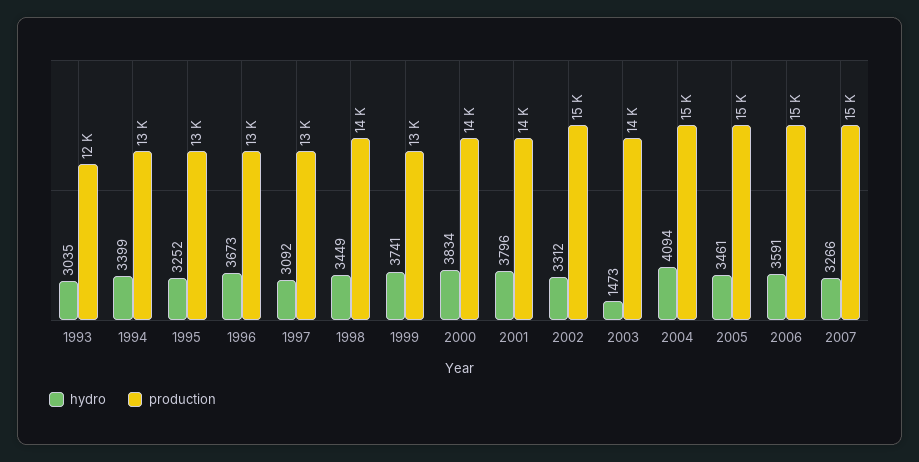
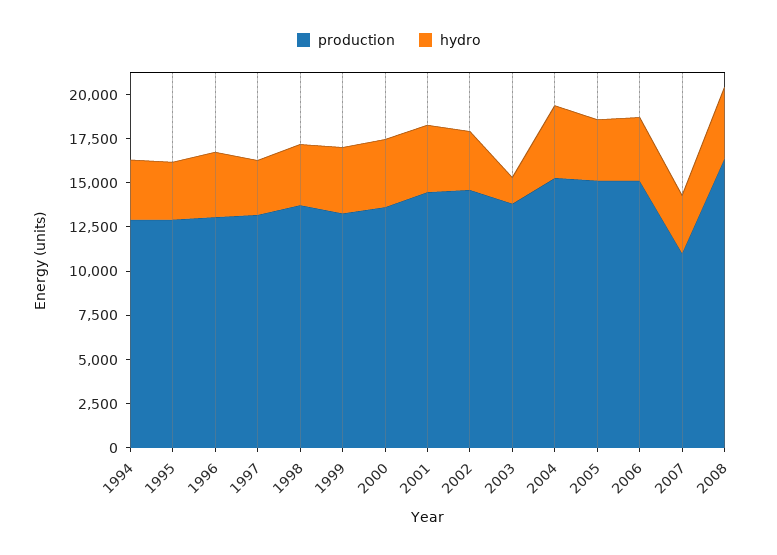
hydro, 1993: 3035 -> none
production, 1993: 12000 -> none
production, 2007: 15000 -> 11000
production, 2008: none -> 16500
hydro, 2008: none -> 4000

